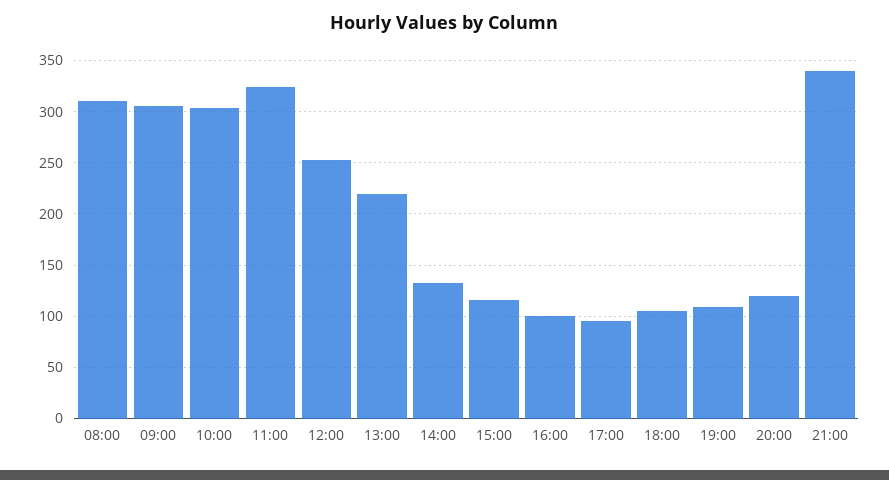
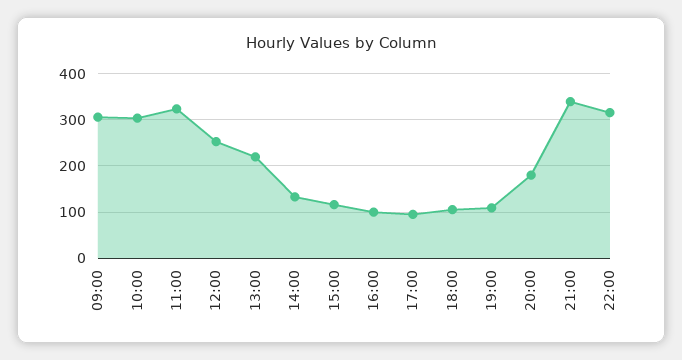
08:00: 310 -> none
20:00: 120 -> 180
22:00: none -> 320

